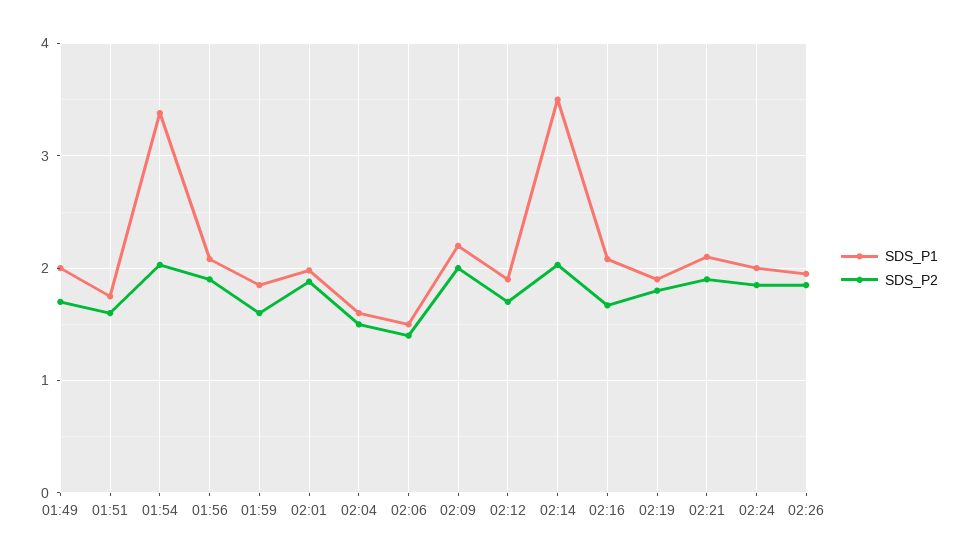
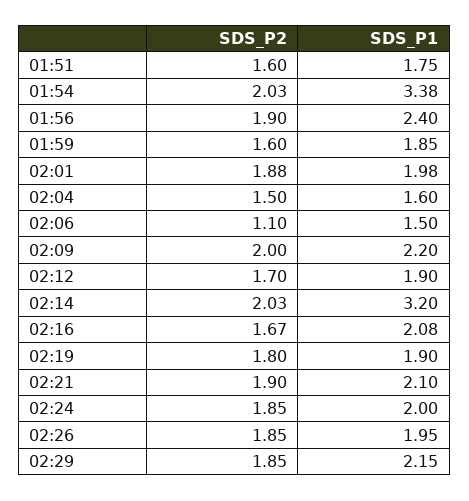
SDS_P1, 01:49: 2 -> none
SDS_P2, 01:49: 1.7 -> none
SDS_P1, 01:56: 2.1 -> 2.4
SDS_P2, 02:06: 1.4 -> 1.1
SDS_P1, 02:14: 3.5 -> 3.2
SDS_P2, 02:29: none -> 1.85
SDS_P1, 02:29: none -> 2.15

